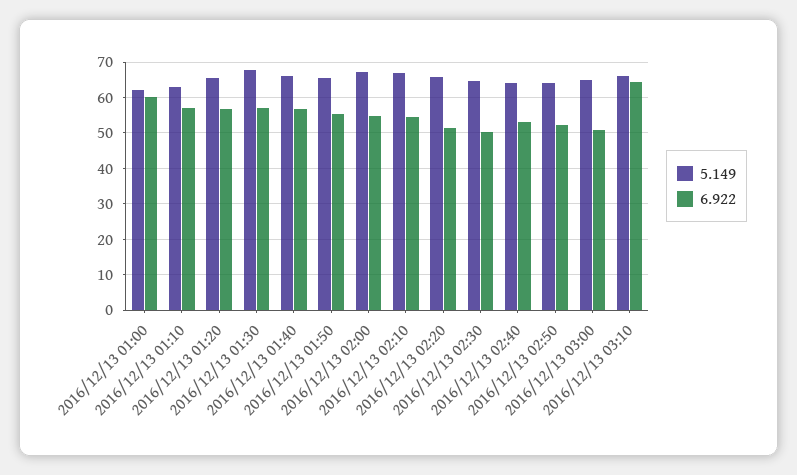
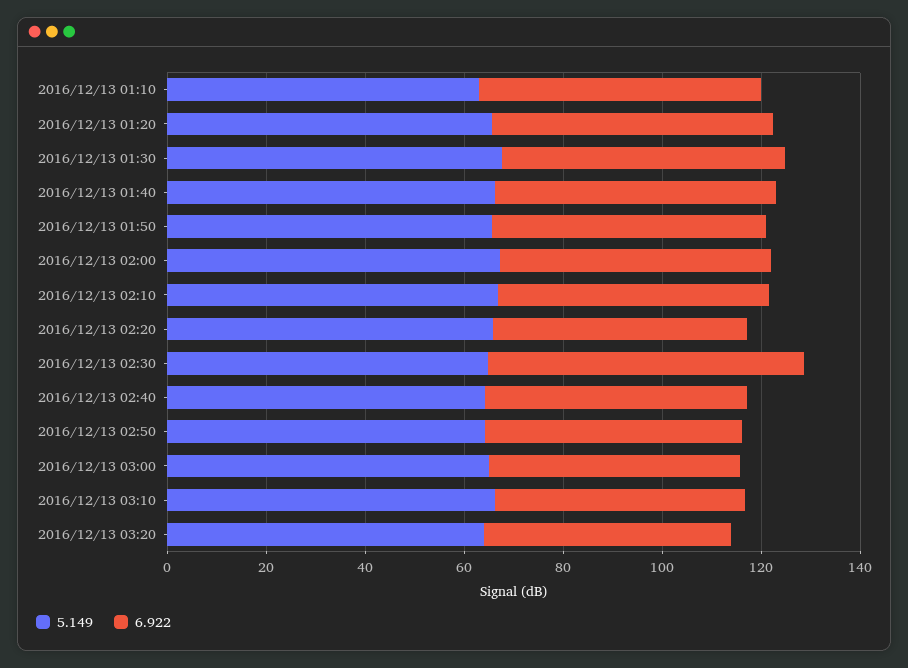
5.149, 2016/12/13 01:00: 62 -> none
6.922, 2016/12/13 01:00: 60 -> none
6.922, 2016/12/13 02:30: 50 -> 65
6.922, 2016/12/13 03:10: 64 -> 50
5.149, 2016/12/13 03:20: none -> 65
6.922, 2016/12/13 03:20: none -> 50

